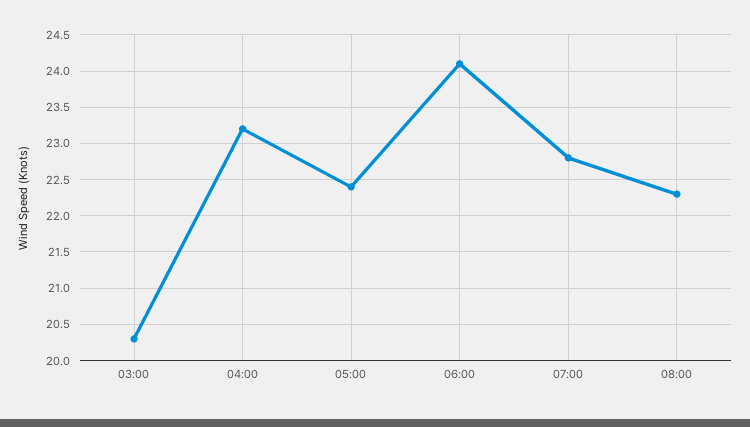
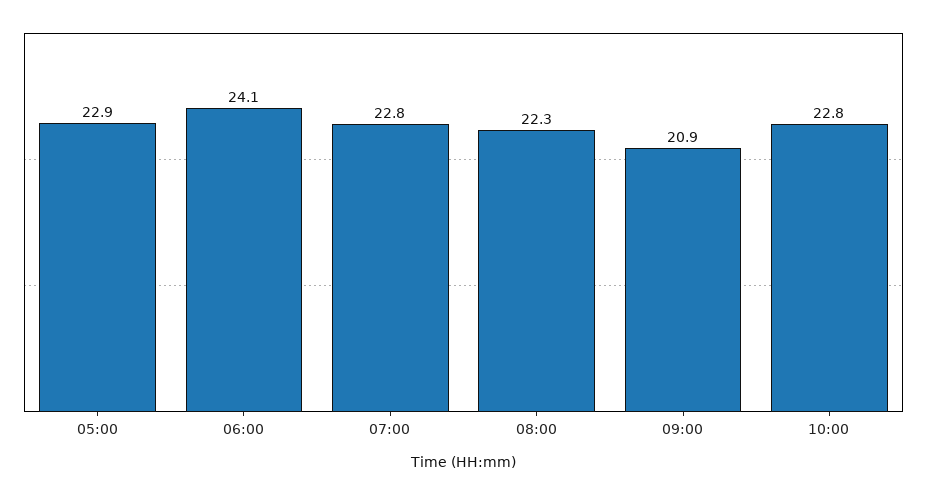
03:00: 20.3 -> none
04:00: 23.2 -> none
05:00: 22.4 -> 22.9
09:00: none -> 20.9
10:00: none -> 22.8

